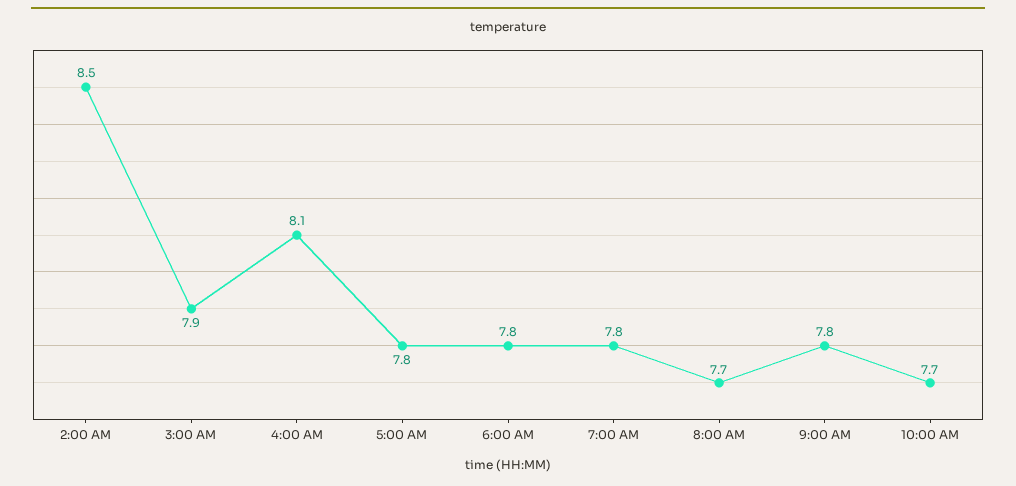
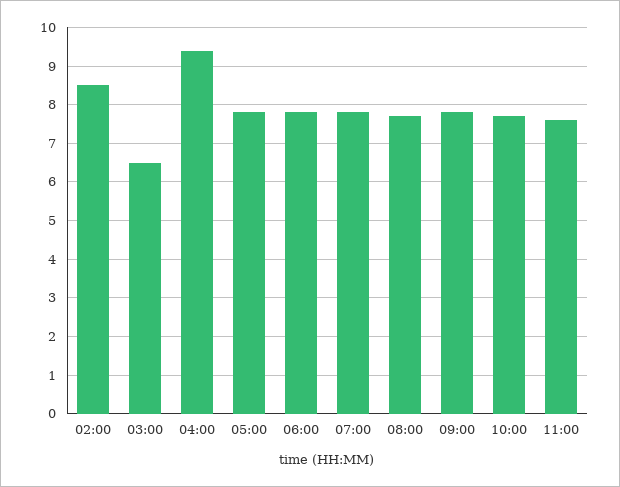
3:00 AM: 7.9 -> 6.5
4:00 AM: 8.1 -> 9.5
11:00: none -> 7.5

